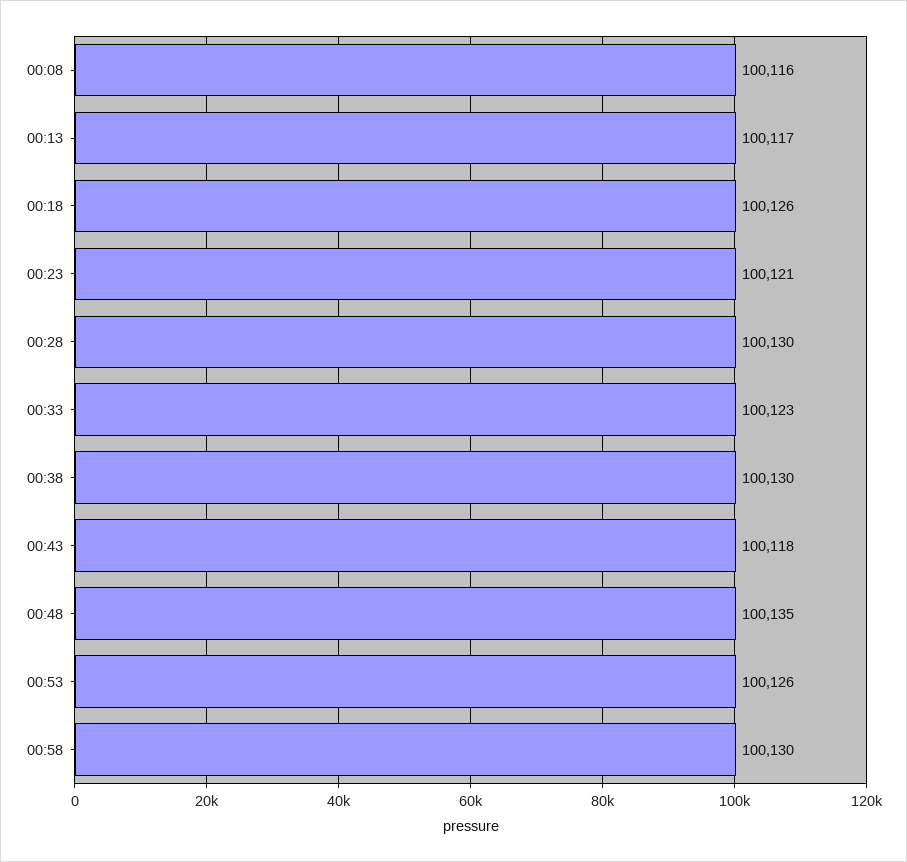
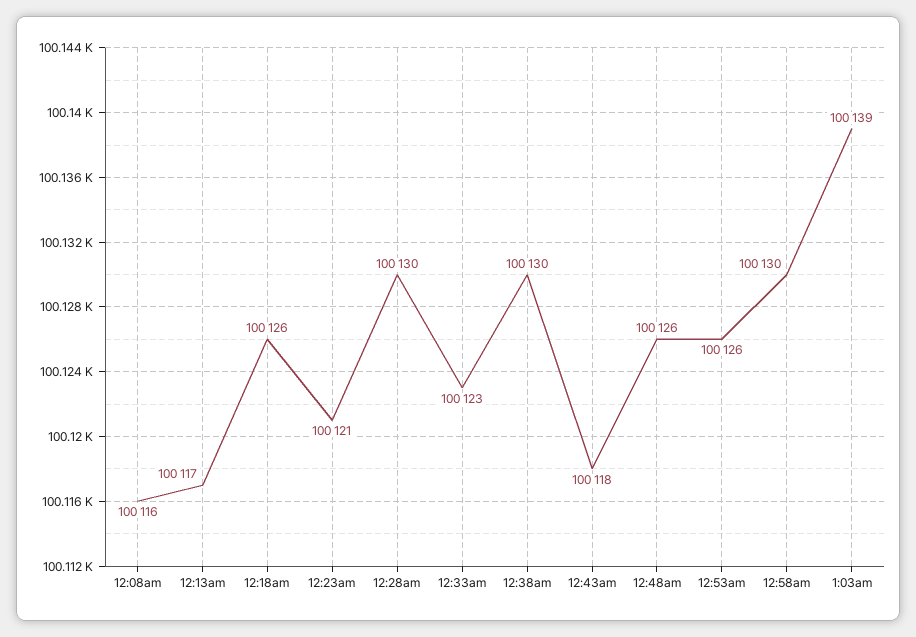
00:48: 100135 -> 100126
1:03am: none -> 100139

